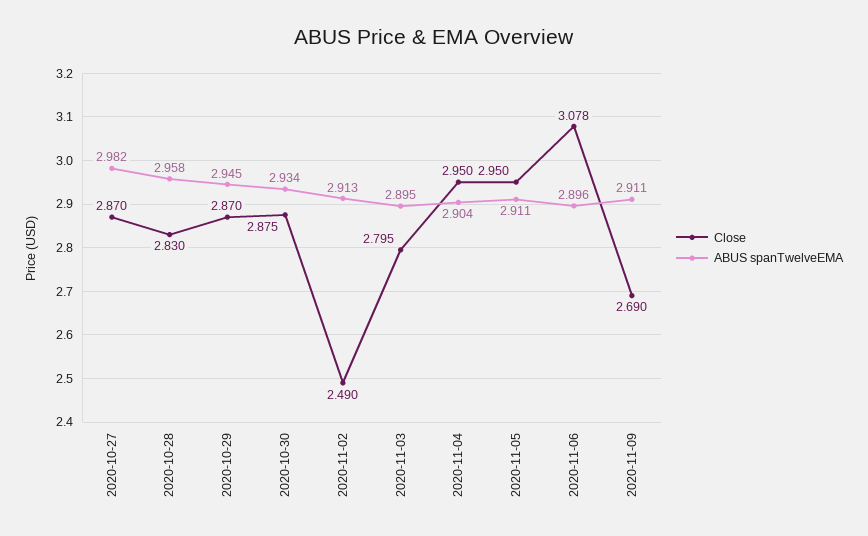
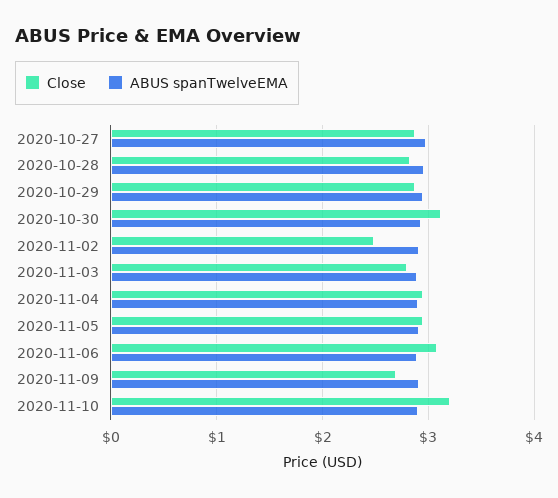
Close, 2020-10-30: 2.875 -> 3.1
Close, 2020-11-10: none -> 3.2
ABUS spanTwelveEMA, 2020-11-10: none -> 2.9

